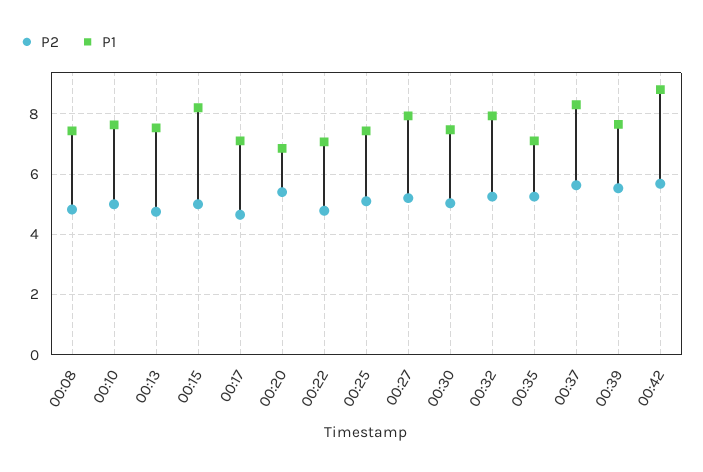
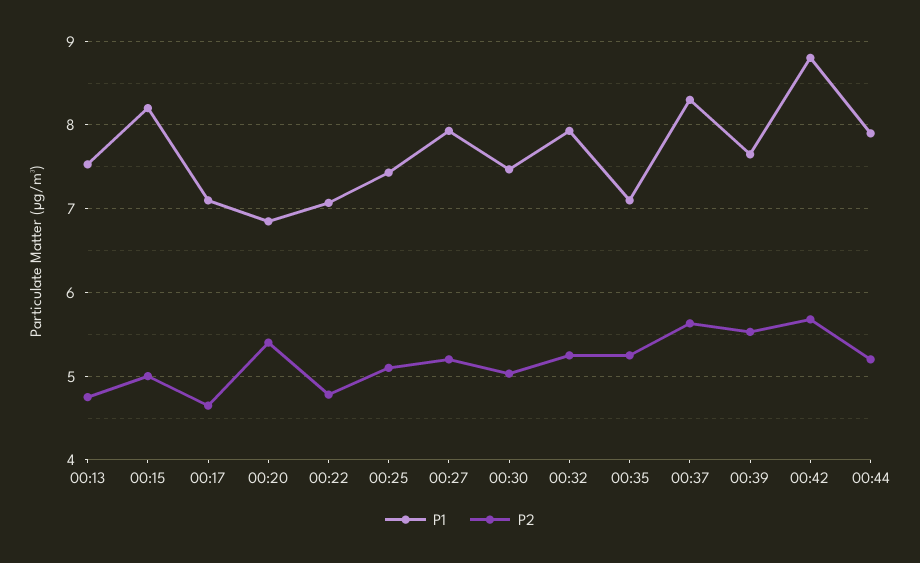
P2, 00:08: 4.8 -> none
P1, 00:08: 7.4 -> none
P2, 00:10: 5 -> none
P1, 00:10: 7.6 -> none
P1, 00:44: none -> 7.9
P2, 00:44: none -> 5.2

